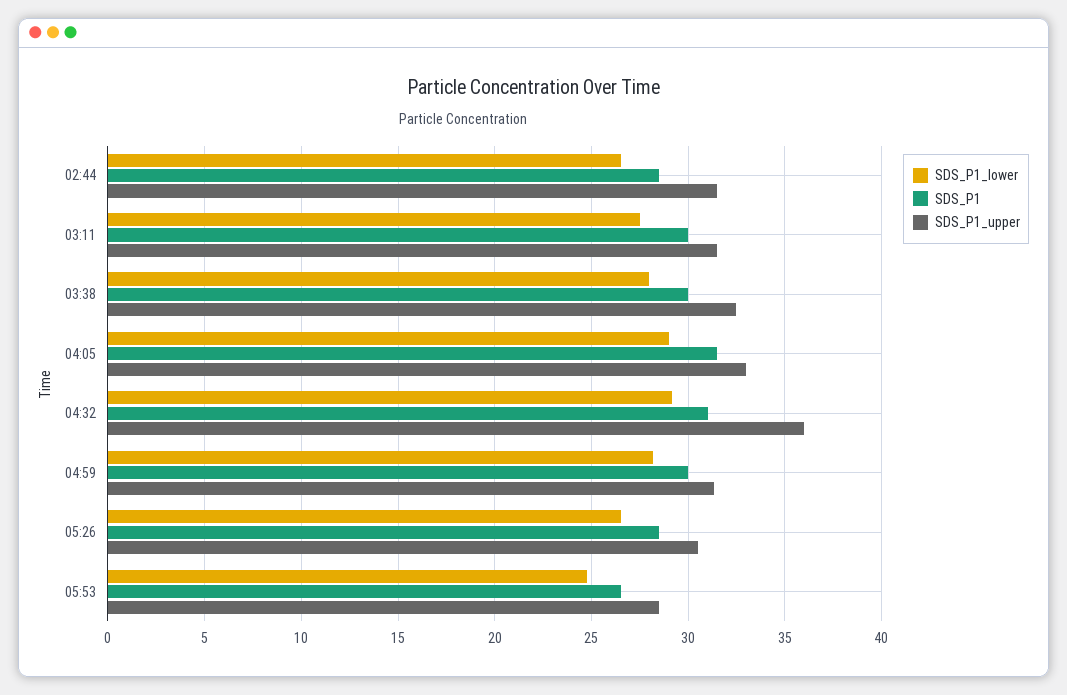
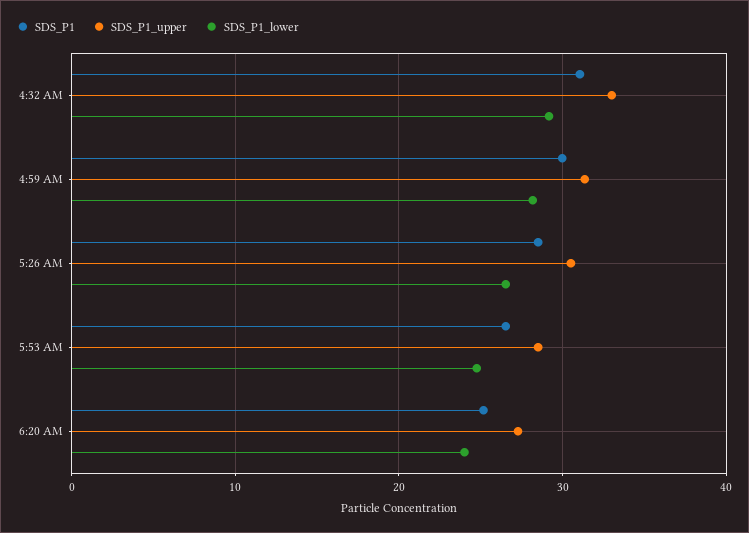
SDS_P1_lower, 02:44: 26.5 -> none
SDS_P1, 02:44: 28.5 -> none
SDS_P1_upper, 02:44: 31.5 -> none
SDS_P1_lower, 03:11: 27.5 -> none
SDS_P1, 03:11: 30 -> none
SDS_P1_upper, 03:11: 31.5 -> none
SDS_P1_lower, 03:38: 28 -> none
SDS_P1, 03:38: 30 -> none
SDS_P1_upper, 03:38: 32.5 -> none
SDS_P1_lower, 04:05: 29 -> none
SDS_P1, 04:05: 31.5 -> none
SDS_P1_upper, 04:05: 33 -> none
SDS_P1_upper, 04:32: 36 -> 33
SDS_P1, 6:20 AM: none -> 25
SDS_P1_upper, 6:20 AM: none -> 27
SDS_P1_lower, 6:20 AM: none -> 24

